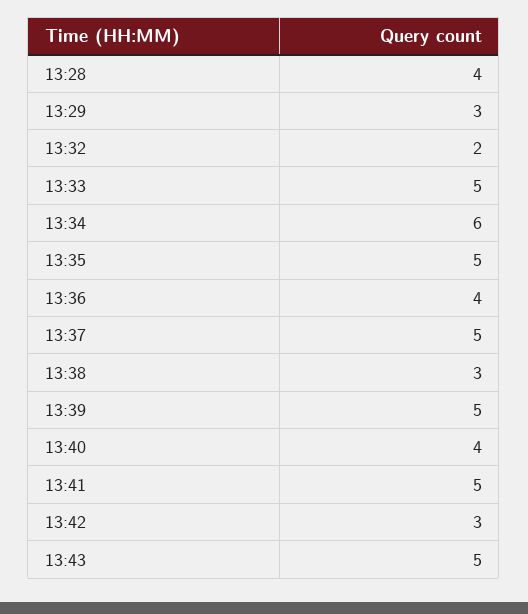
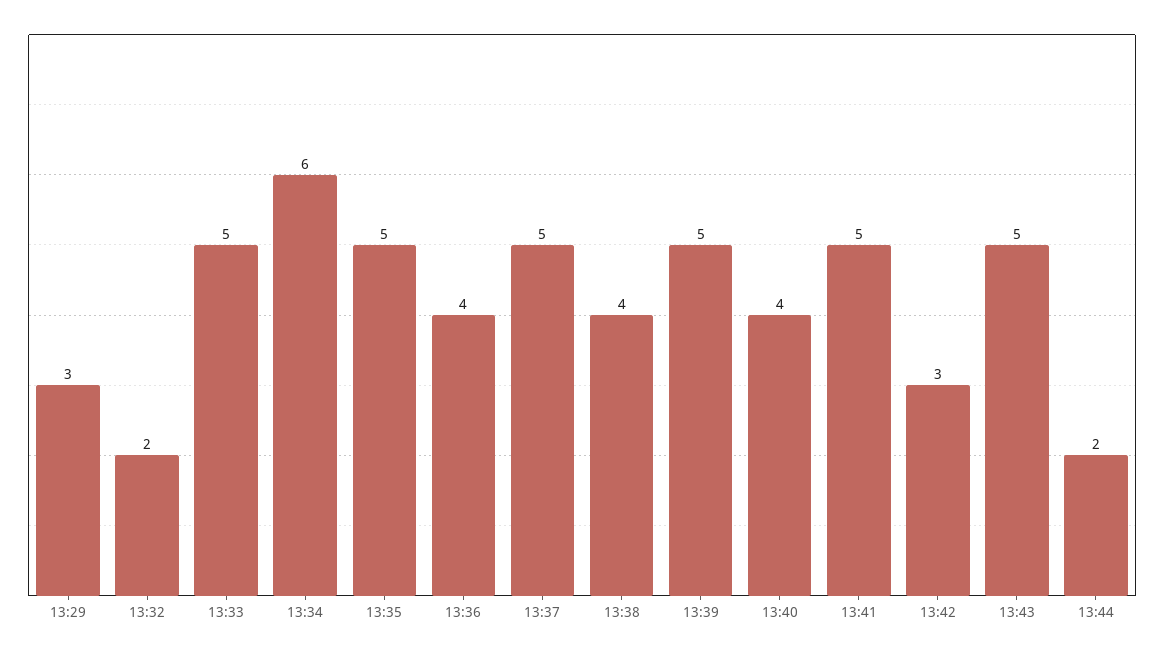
13:28: 4 -> none
13:38: 3 -> 4
13:44: none -> 2

